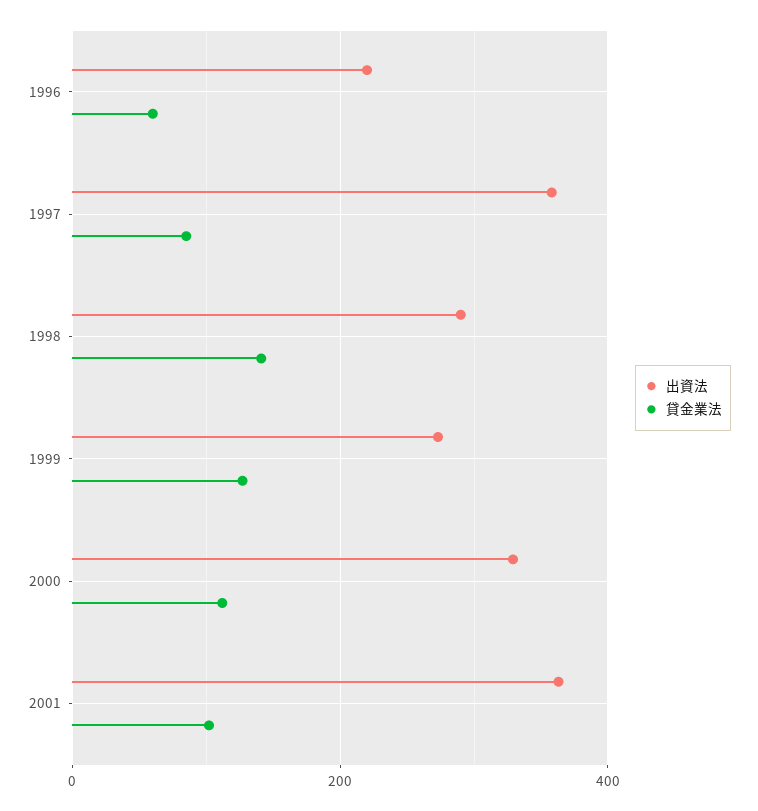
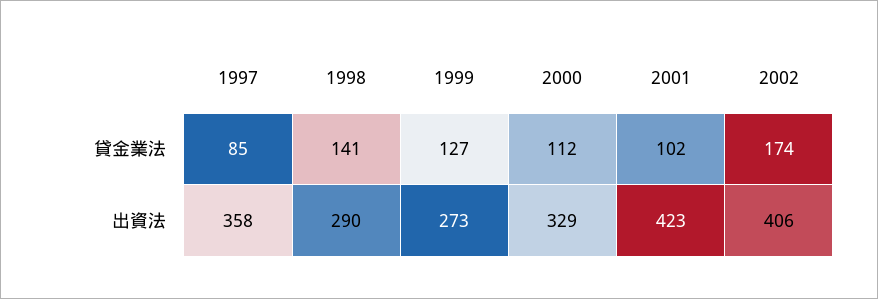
出資法, 1996: 220 -> none
貸金業法, 1996: 60 -> none
出資法, 2001: 360 -> 423
貸金業法, 2002: none -> 174
出資法, 2002: none -> 406

